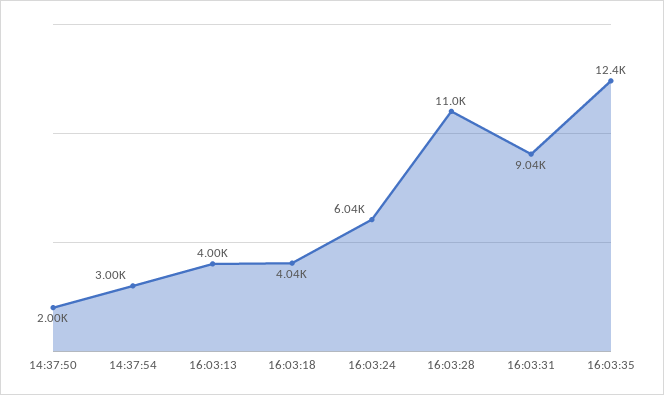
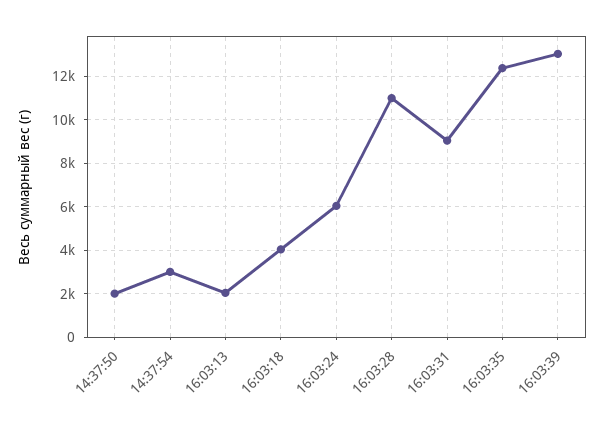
16:03:13: 4000 -> 2000
16:03:39: none -> 13000

